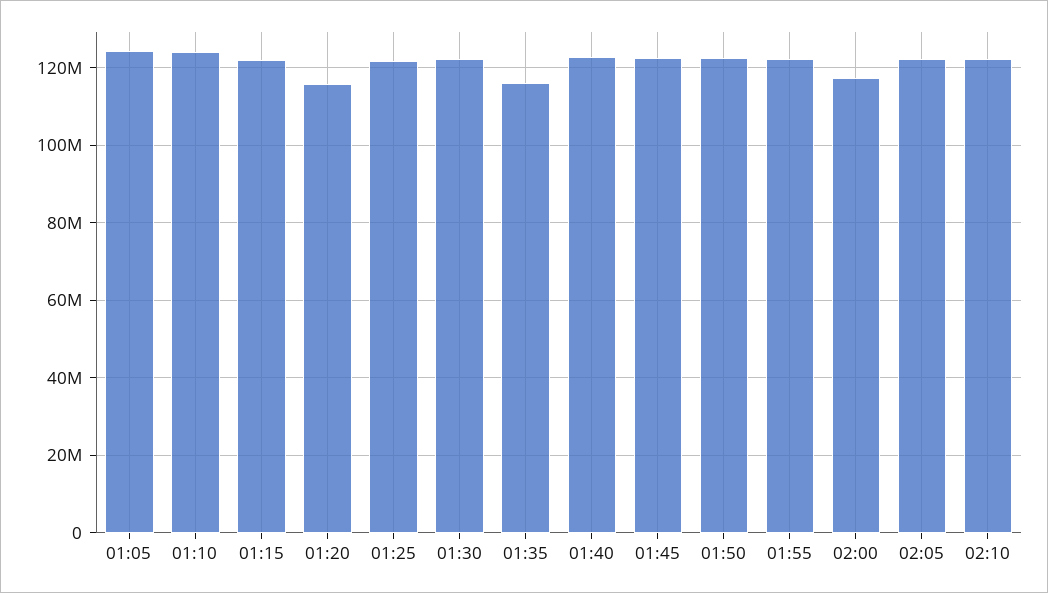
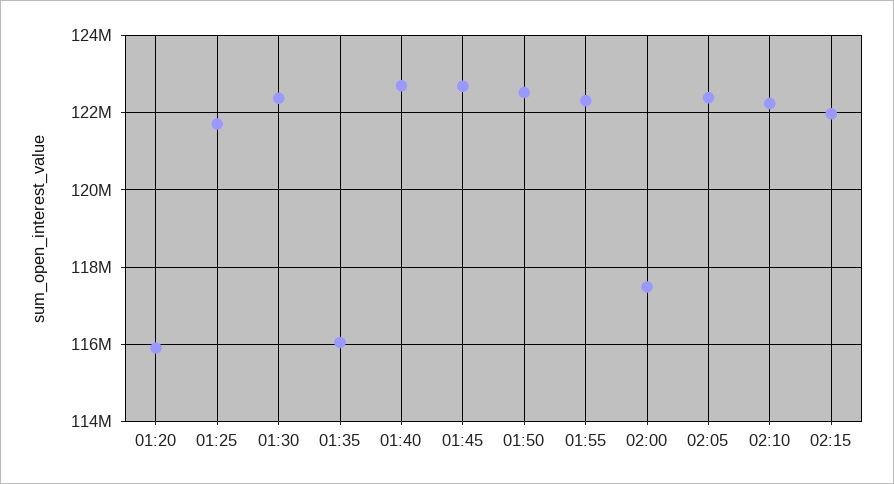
01:05: 124000000 -> none
01:10: 124000000 -> none
01:15: 122000000 -> none
02:15: none -> 122000000

